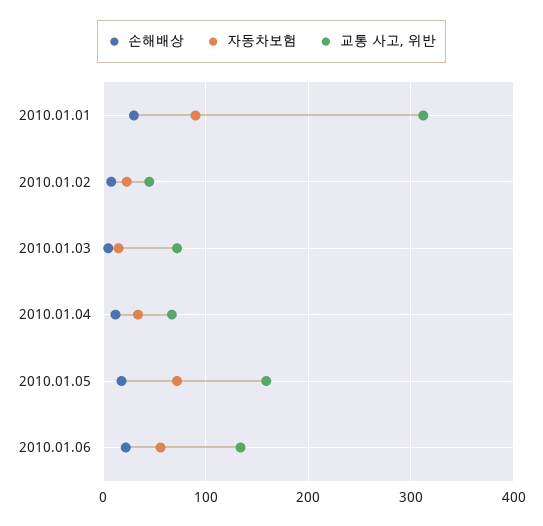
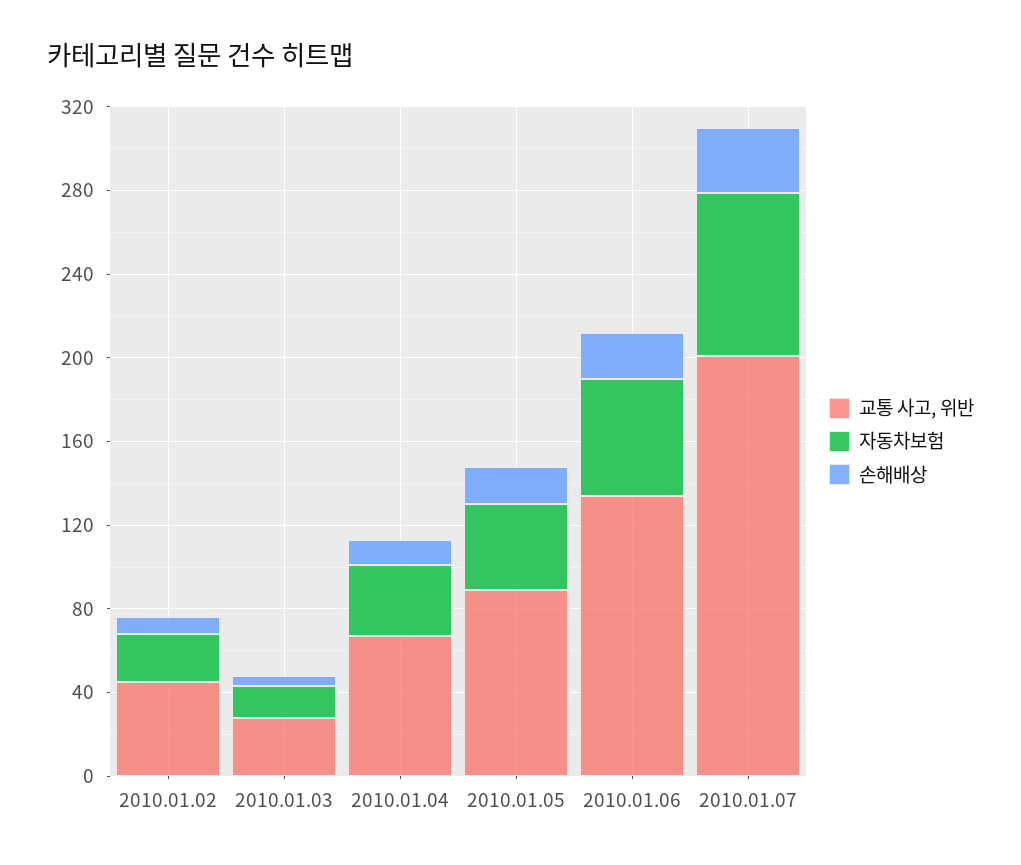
손해배상, 2010.01.01: 30 -> none
자동차보험, 2010.01.01: 90 -> none
교통 사고, 위반, 2010.01.01: 310 -> none
교통 사고, 위반, 2010.01.03: 70 -> 30
자동차보험, 2010.01.05: 70 -> 40
교통 사고, 위반, 2010.01.05: 160 -> 90
교통 사고, 위반, 2010.01.07: none -> 200
자동차보험, 2010.01.07: none -> 80
손해배상, 2010.01.07: none -> 30

